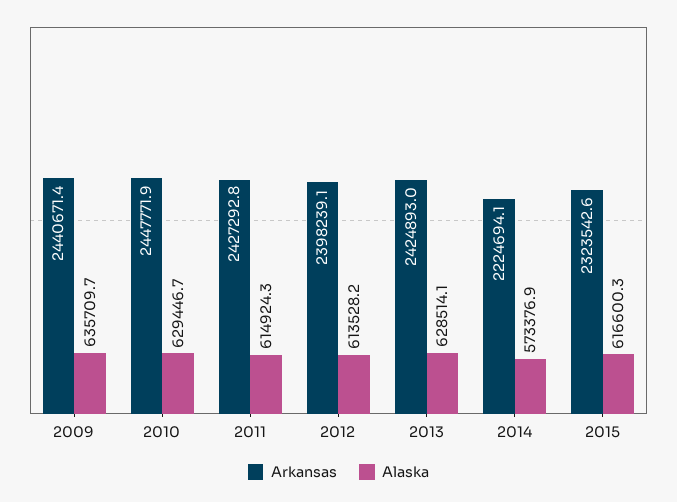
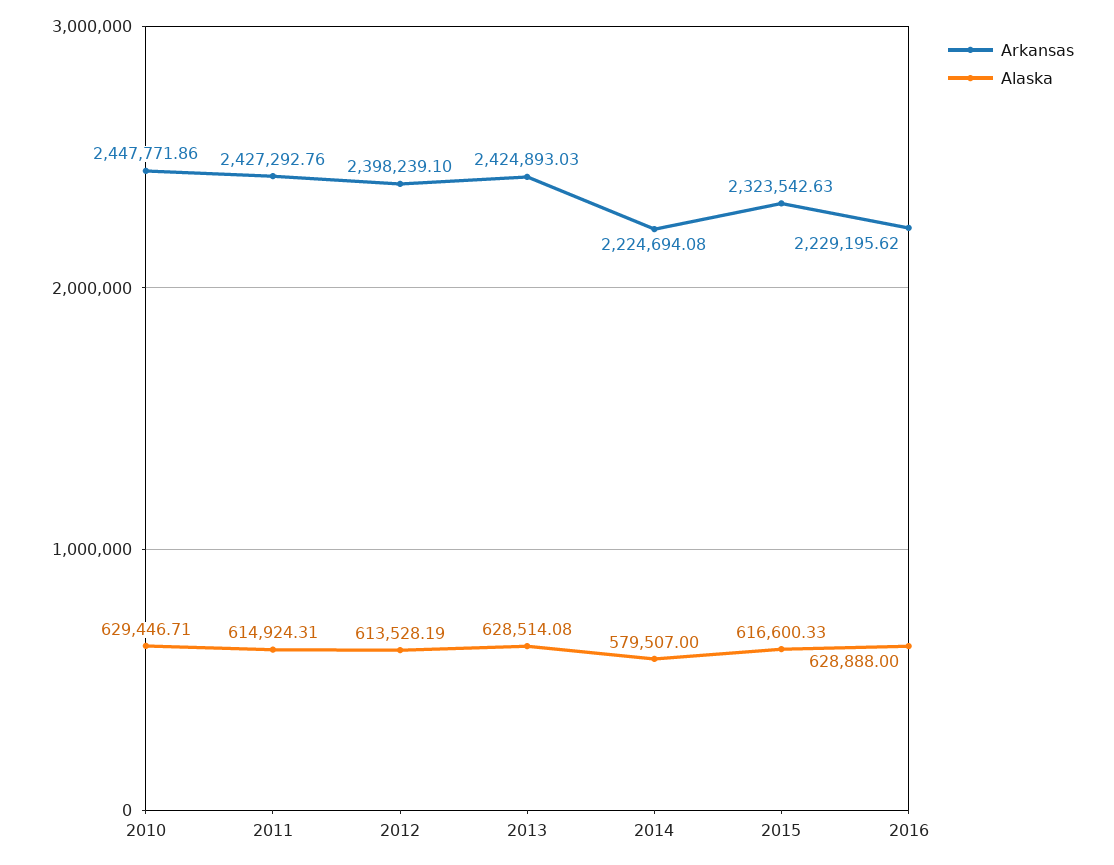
Arkansas, 2009: 2440671.4 -> none
Alaska, 2009: 635709.7 -> none
Alaska, 2014: 573376.9 -> 579507
Arkansas, 2016: none -> 2229195.62
Alaska, 2016: none -> 628888

